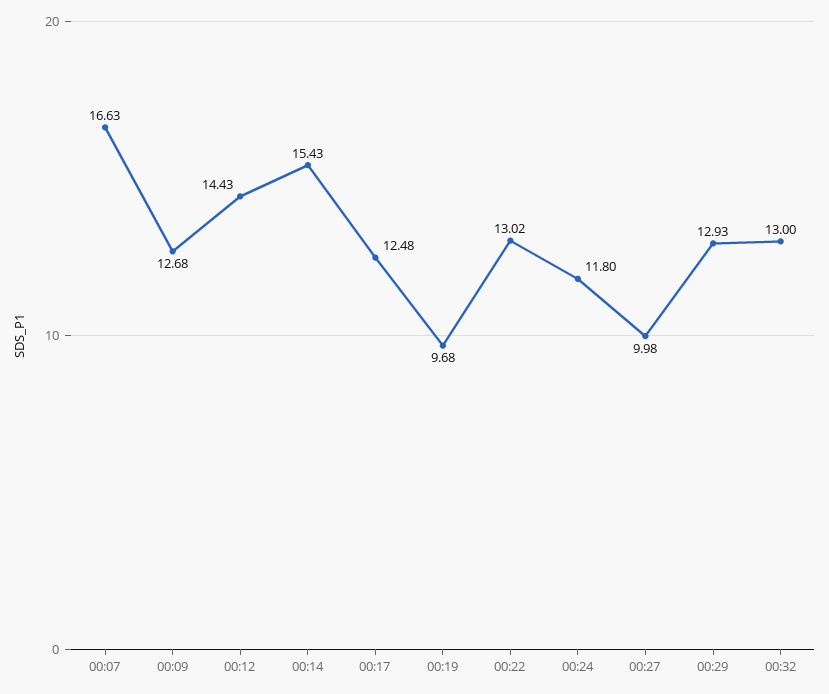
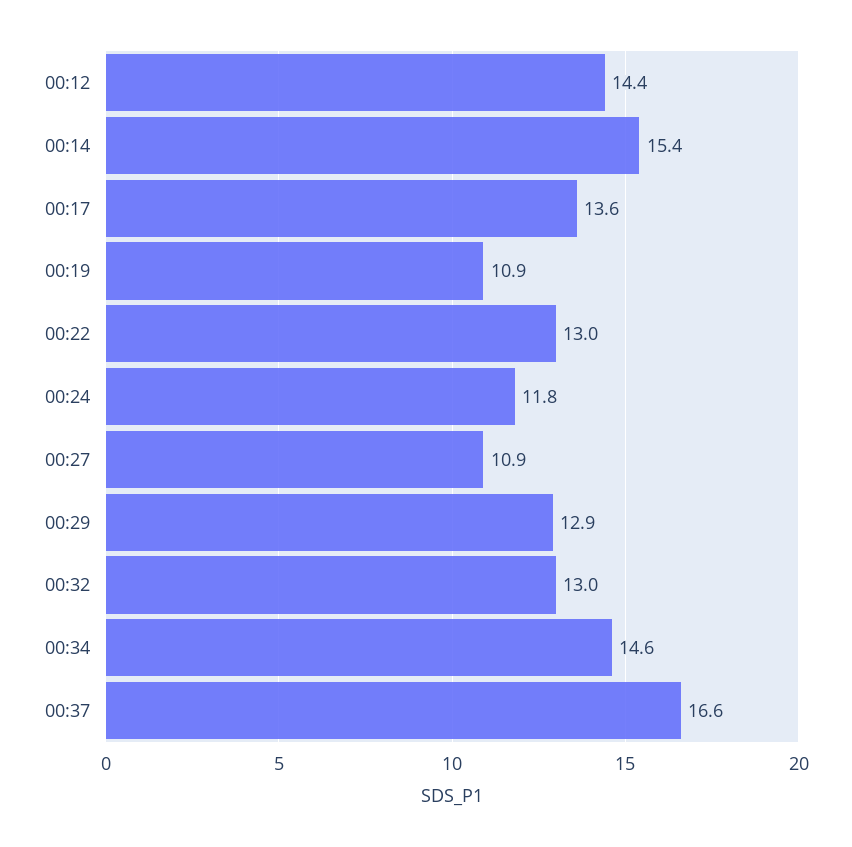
00:07: 16.63 -> none
00:09: 12.68 -> none
00:17: 12.48 -> 13.6
00:19: 9.68 -> 10.9
00:27: 9.98 -> 10.9
00:34: none -> 14.6
00:37: none -> 16.6

